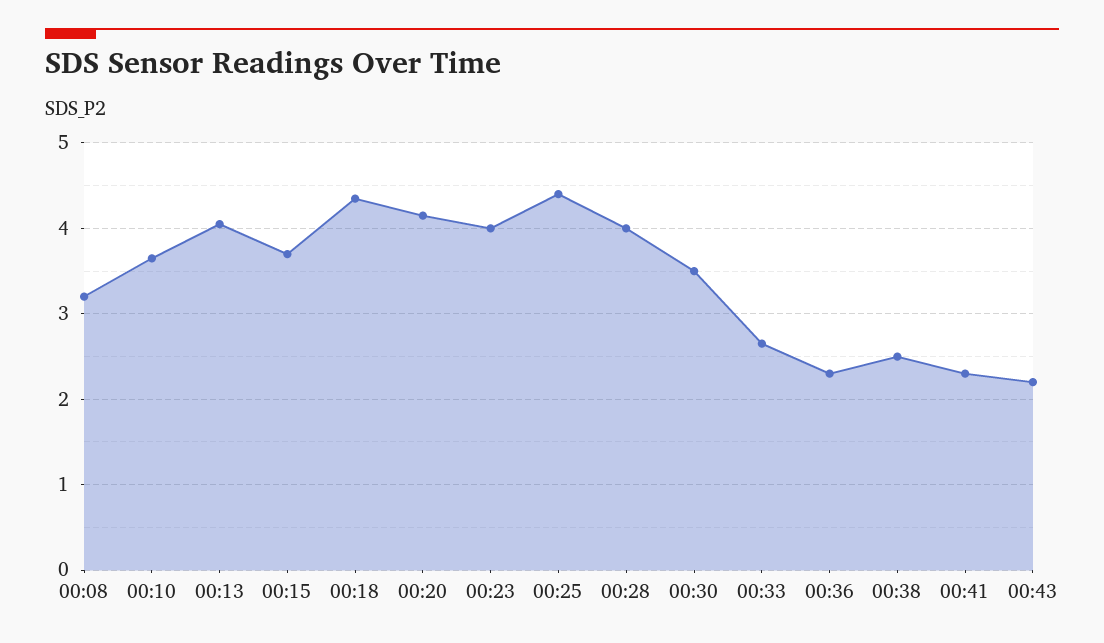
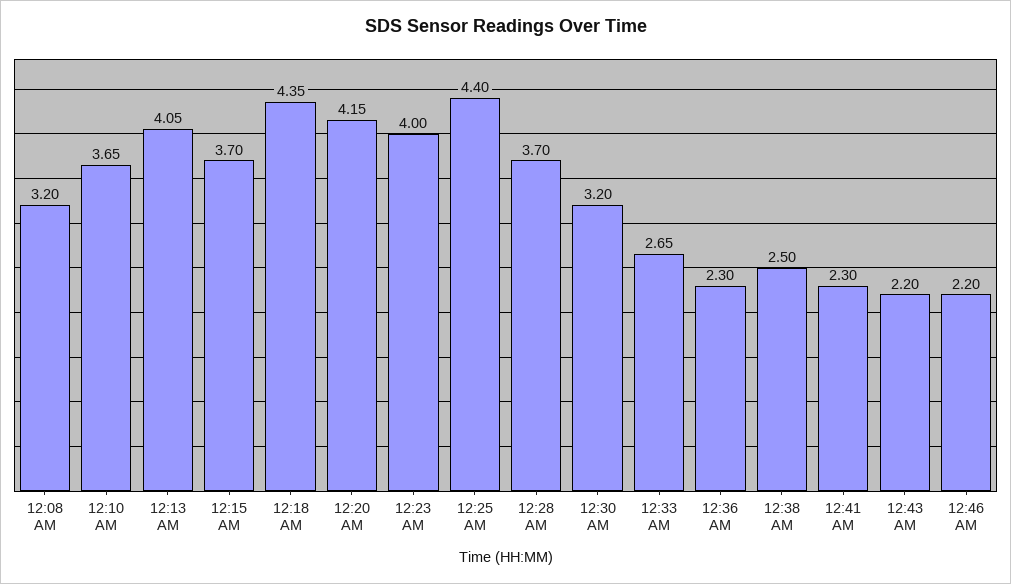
00:28: 4 -> 3.7
00:30: 3.5 -> 3.2
12:46 AM: none -> 2.2

